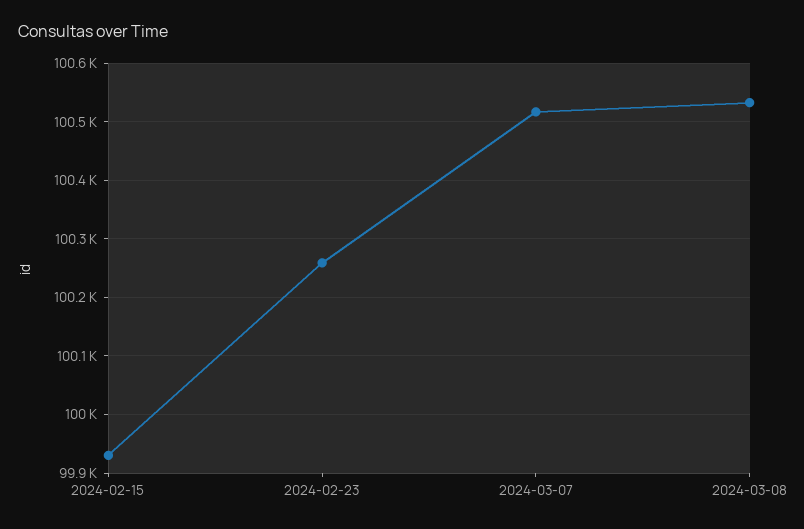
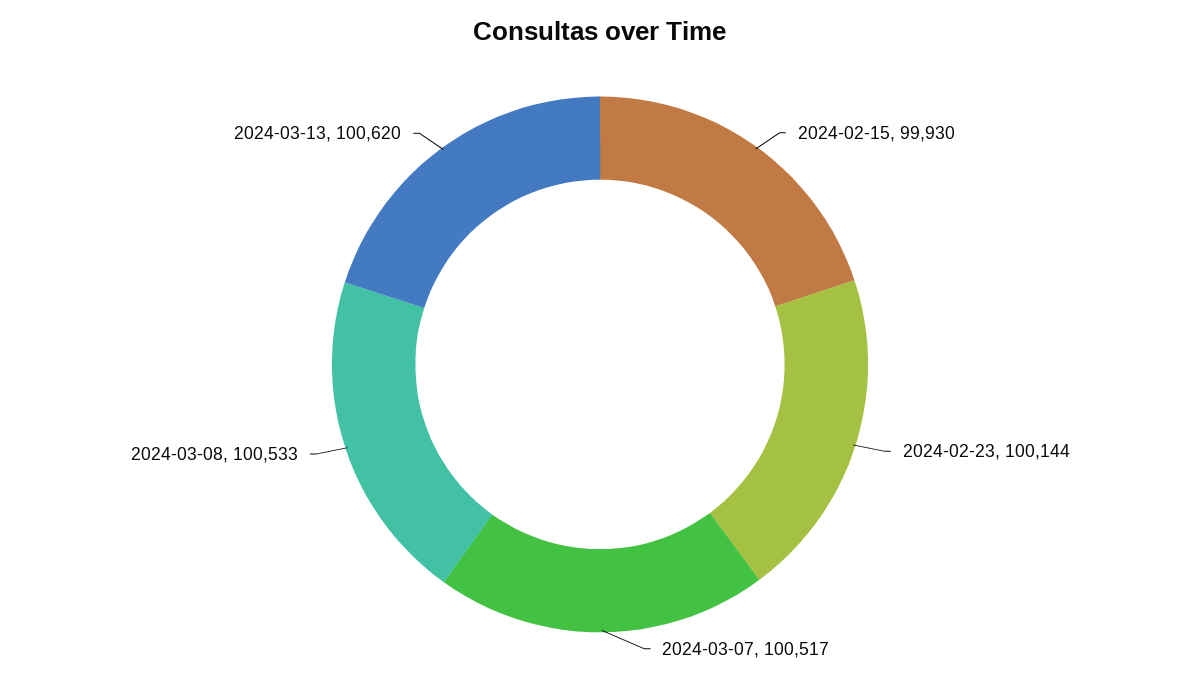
2024-02-23: 100260 -> 100144
2024-03-13: none -> 100620

